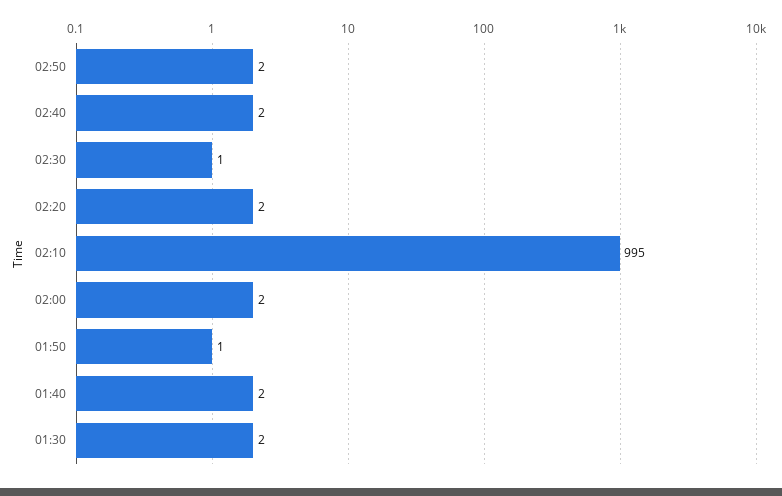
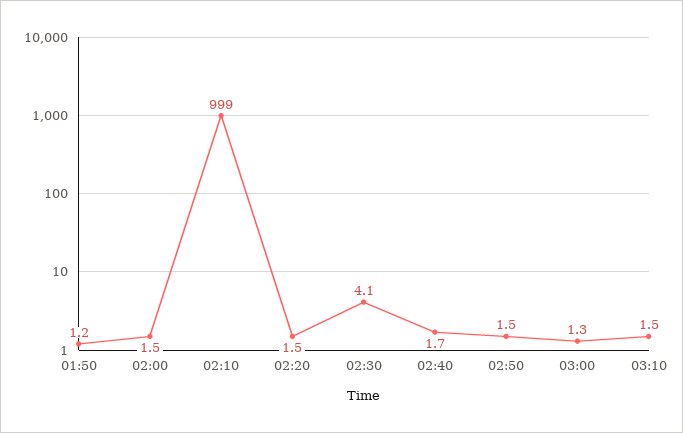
02:30: 1 -> 4.1
02:10: 995 -> 999
01:40: 2 -> none
01:30: 2 -> none
03:00: none -> 1.3
03:10: none -> 1.5

